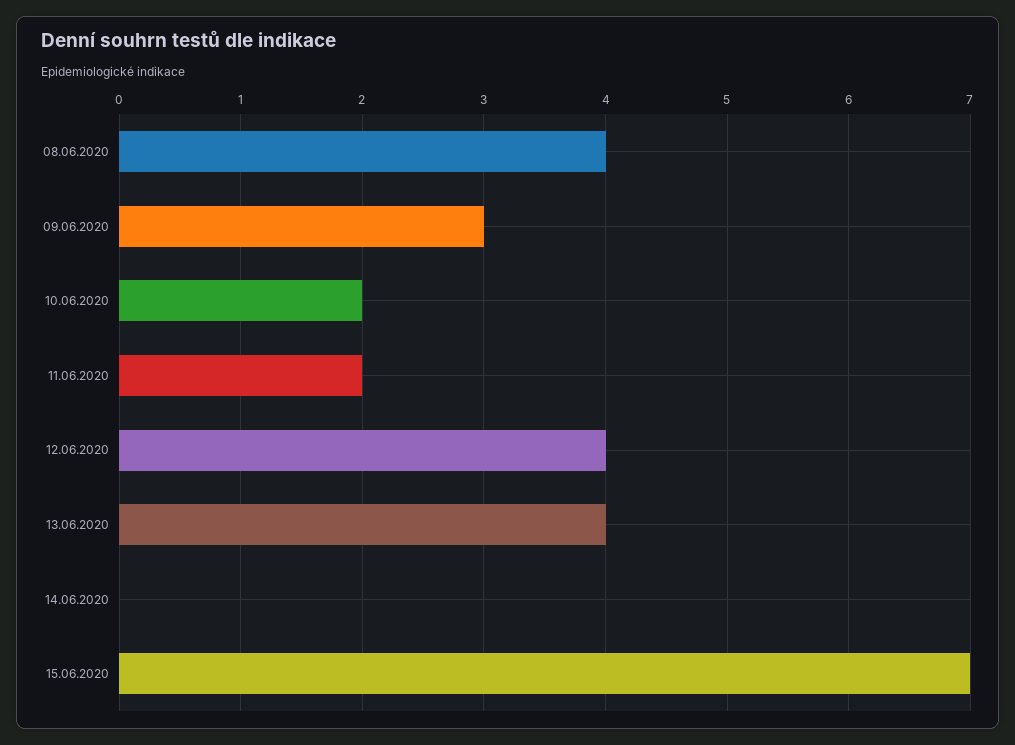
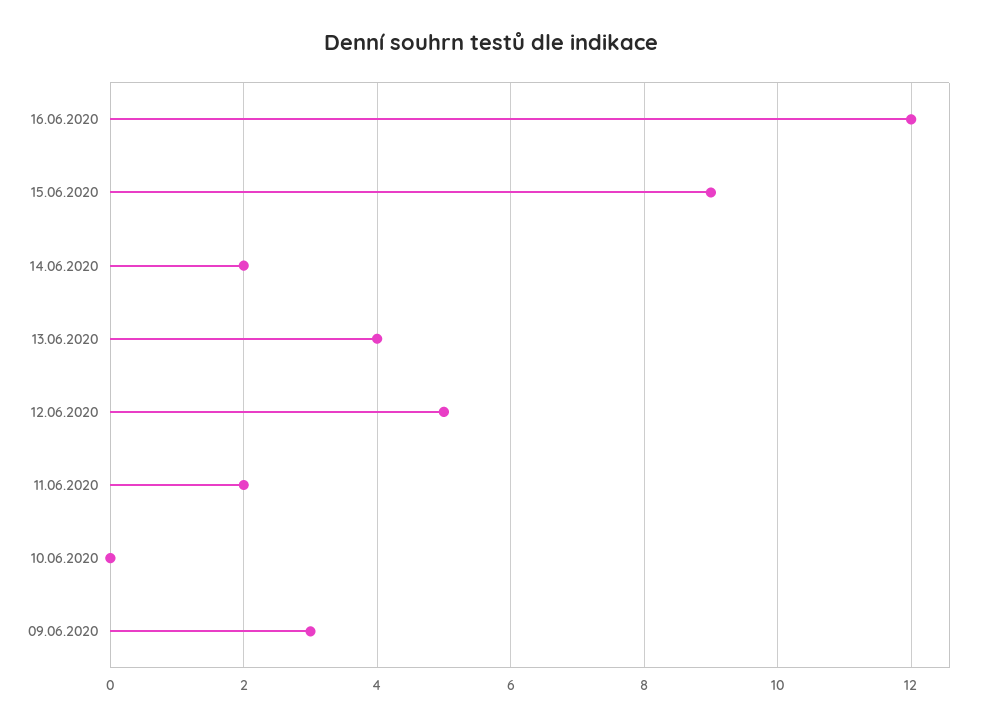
08.06.2020: 4 -> none
10.06.2020: 2 -> 0
12.06.2020: 4 -> 5
14.06.2020: 0 -> 2
15.06.2020: 7 -> 9
16.06.2020: none -> 12

